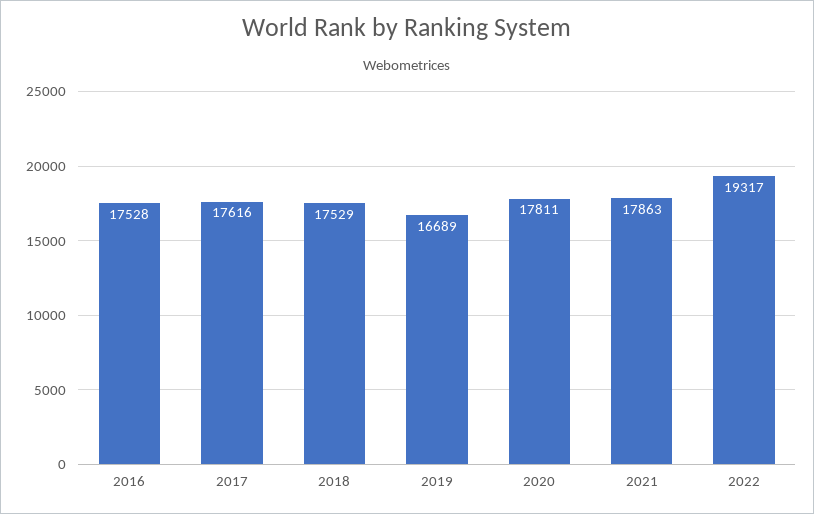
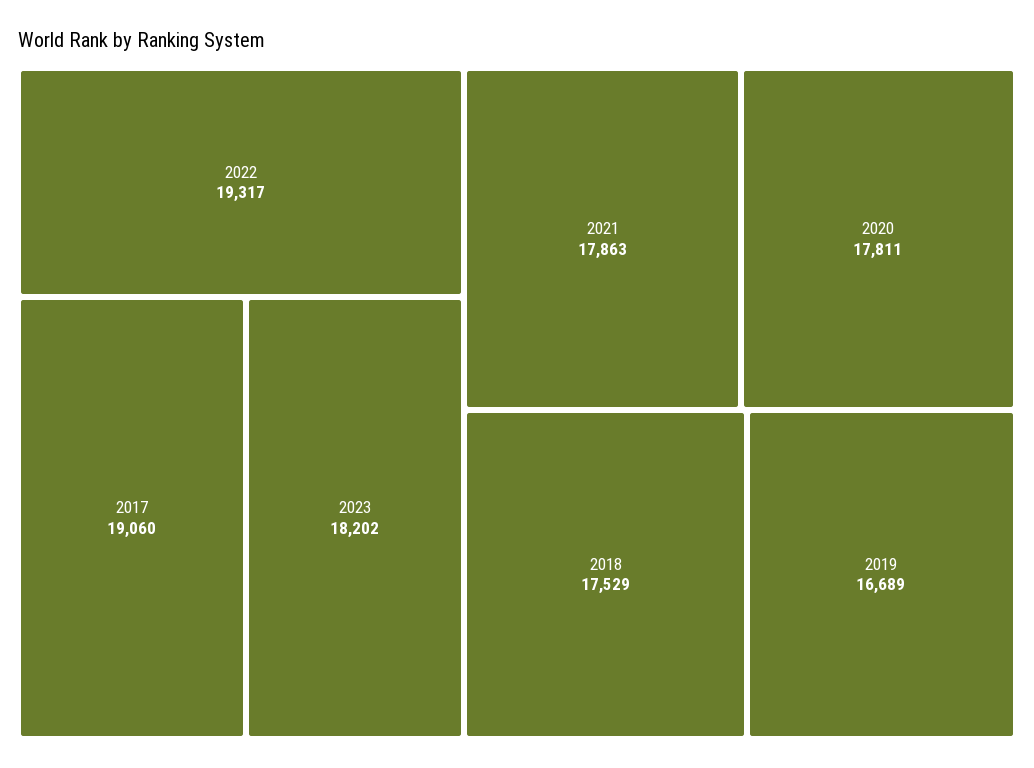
2016: 17528 -> none
2017: 17616 -> 19060
2023: none -> 18202

